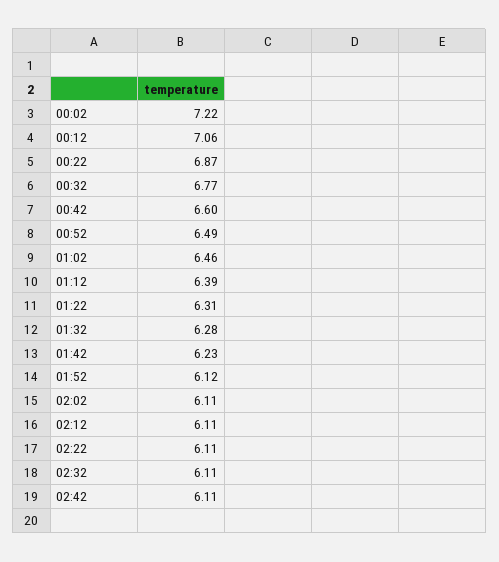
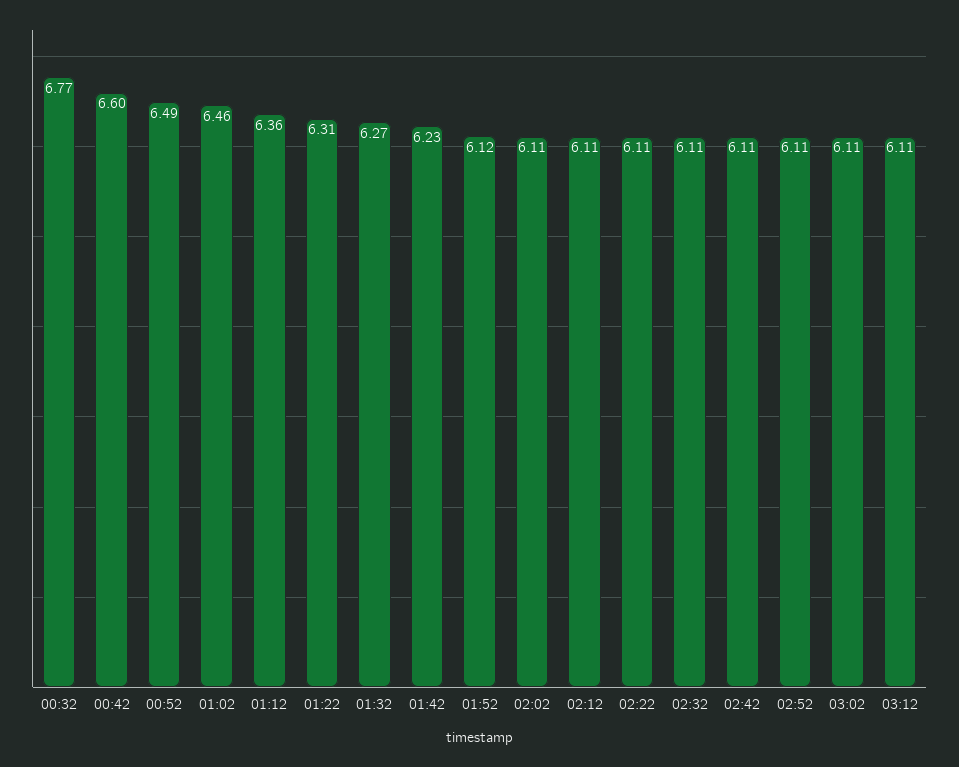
00:02: 7.22 -> none
00:12: 7.06 -> none
00:22: 6.87 -> none
01:12: 6.39 -> 6.36
01:32: 6.28 -> 6.27
02:52: none -> 6.11
03:02: none -> 6.11
03:12: none -> 6.11

